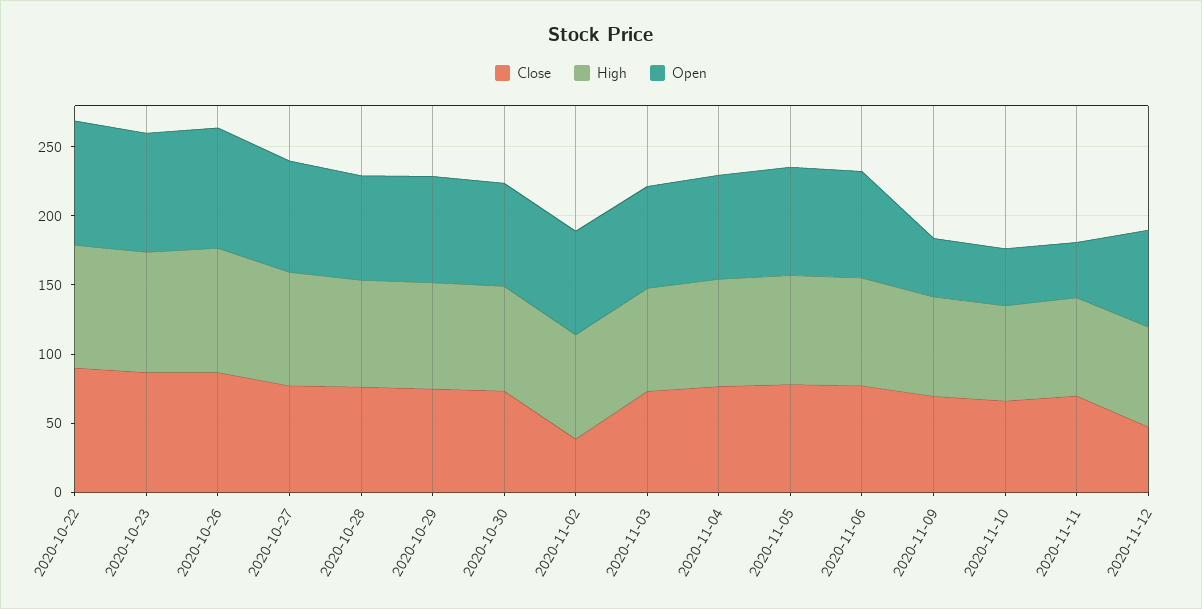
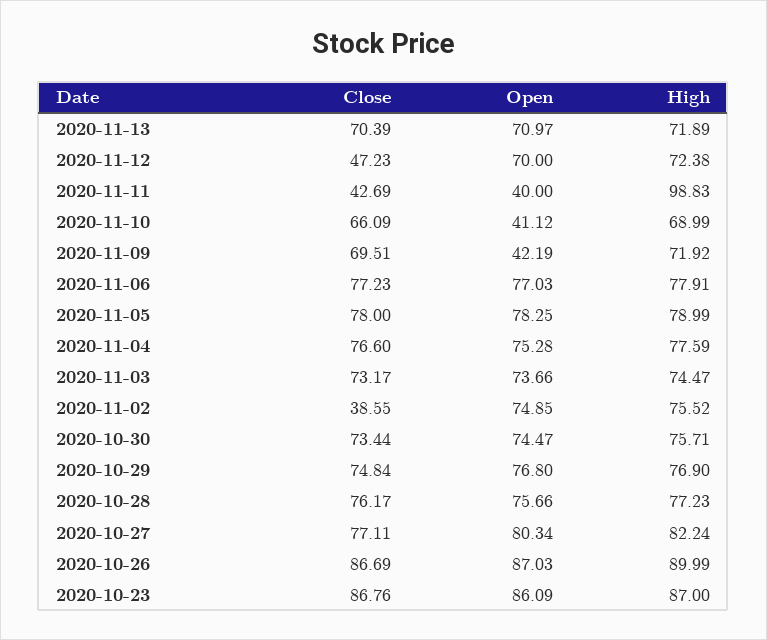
Close, 2020-10-22: 90 -> none
High, 2020-10-22: 90 -> none
Open, 2020-10-22: 90 -> none
Close, 2020-11-11: 70 -> 42.69
High, 2020-11-11: 70 -> 98.83
Close, 2020-11-13: none -> 70.39
Open, 2020-11-13: none -> 70.97
High, 2020-11-13: none -> 71.89

